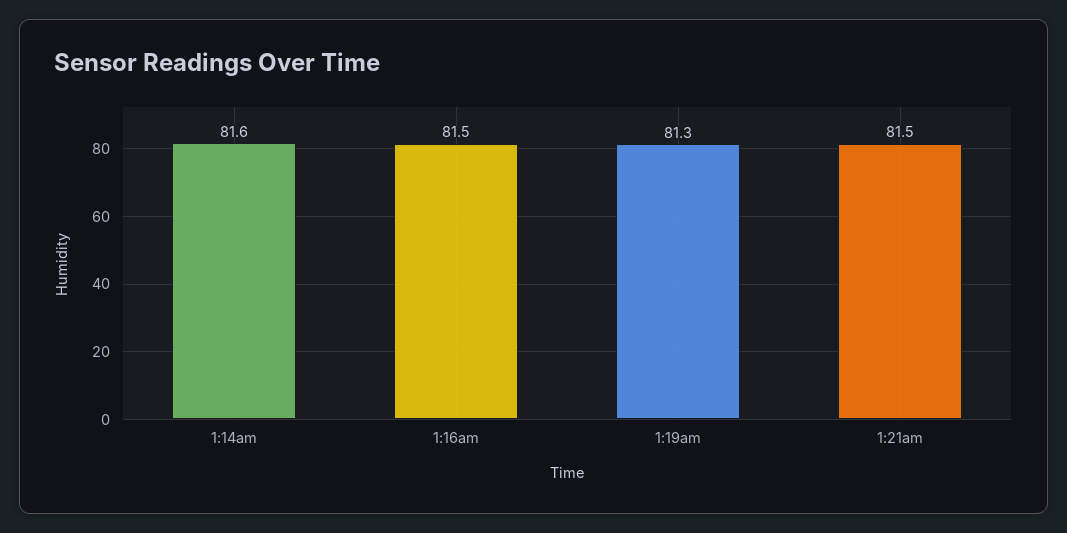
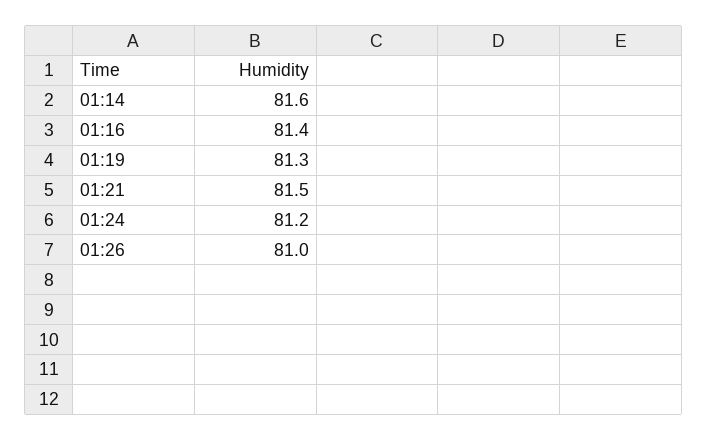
1:16am: 81.5 -> 81.4
01:24: none -> 81.2
01:26: none -> 81

